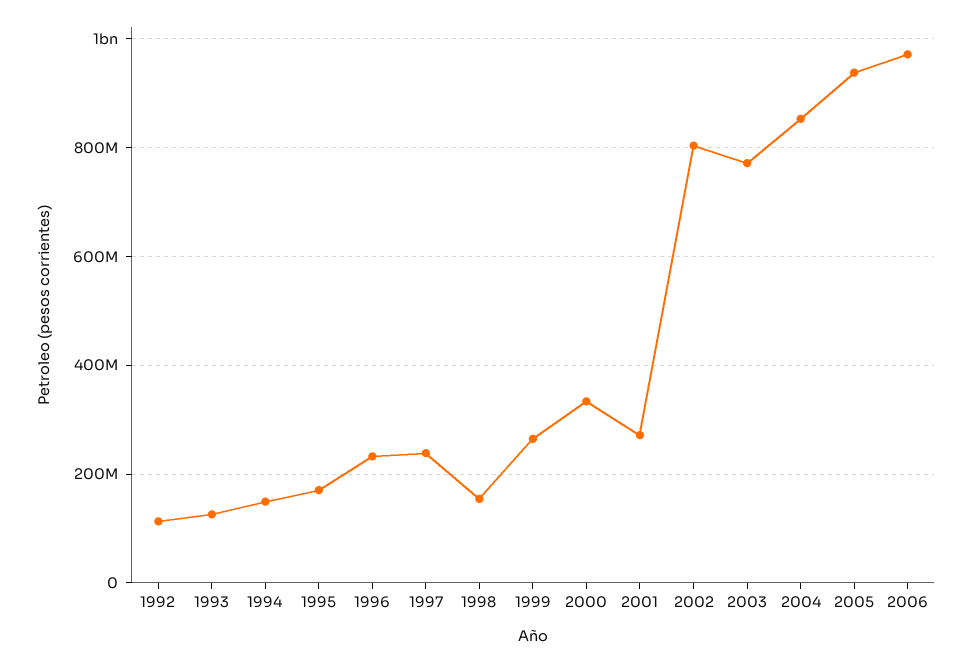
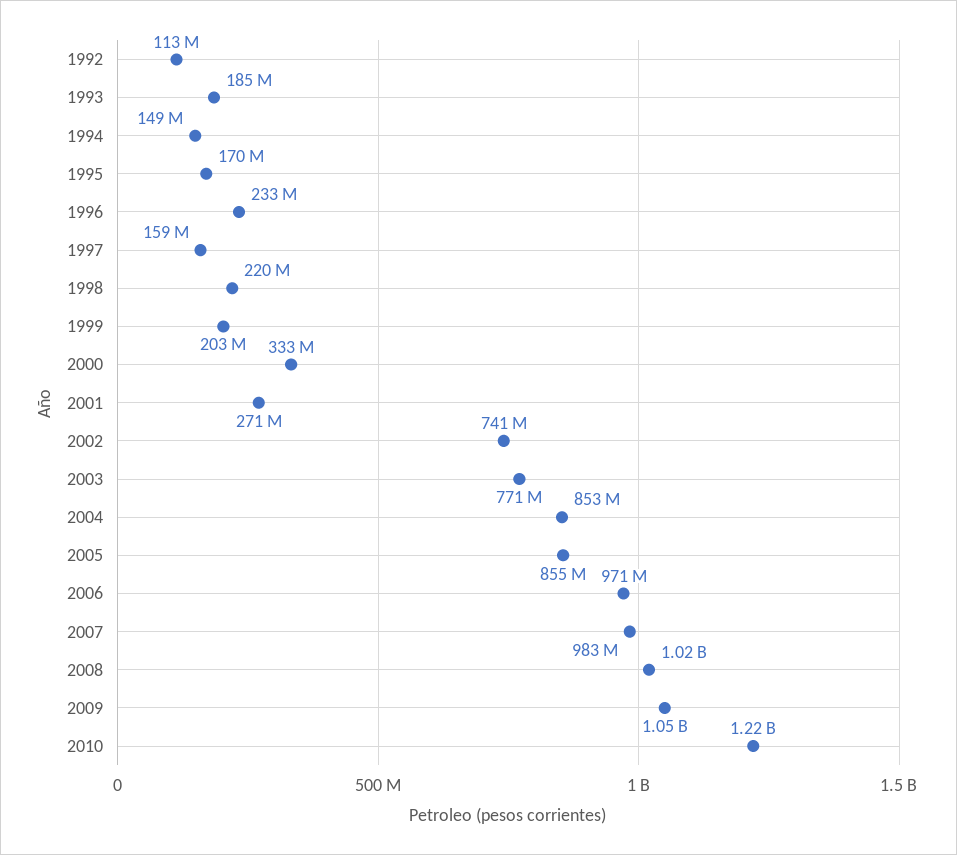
1993: 120000000 -> 185000000
1997: 240000000 -> 159000000
1998: 160000000 -> 220000000
1999: 260000000 -> 203000000
2002: 800000000 -> 741000000
2005: 940000000 -> 855000000
2007: none -> 983000000
2008: none -> 1020000000
2009: none -> 1050000000
2010: none -> 1220000000

